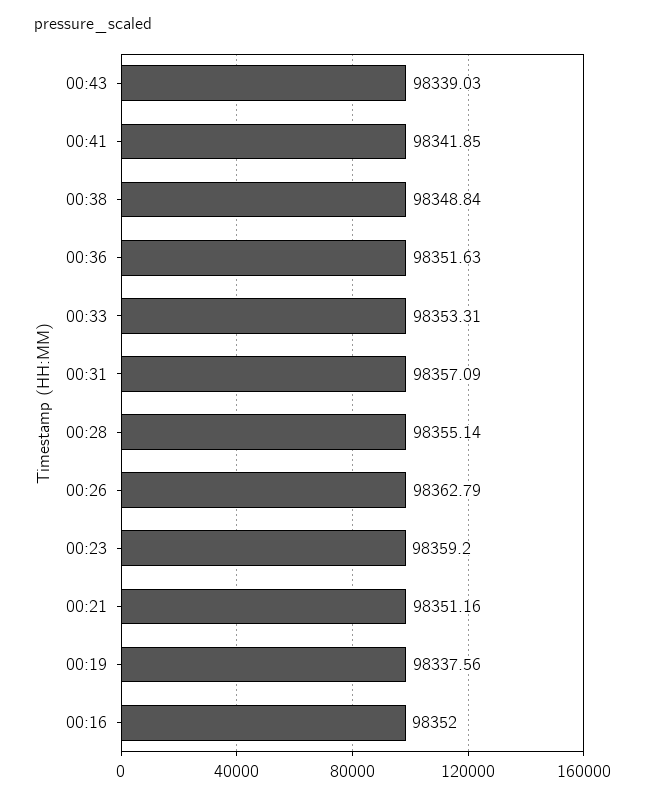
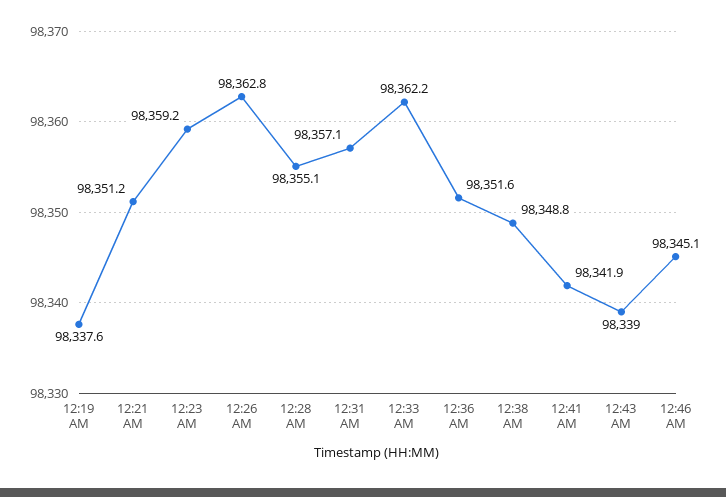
00:33: 98353.31 -> 98362.2
00:16: 98352 -> none
12:46 AM: none -> 98345.1

